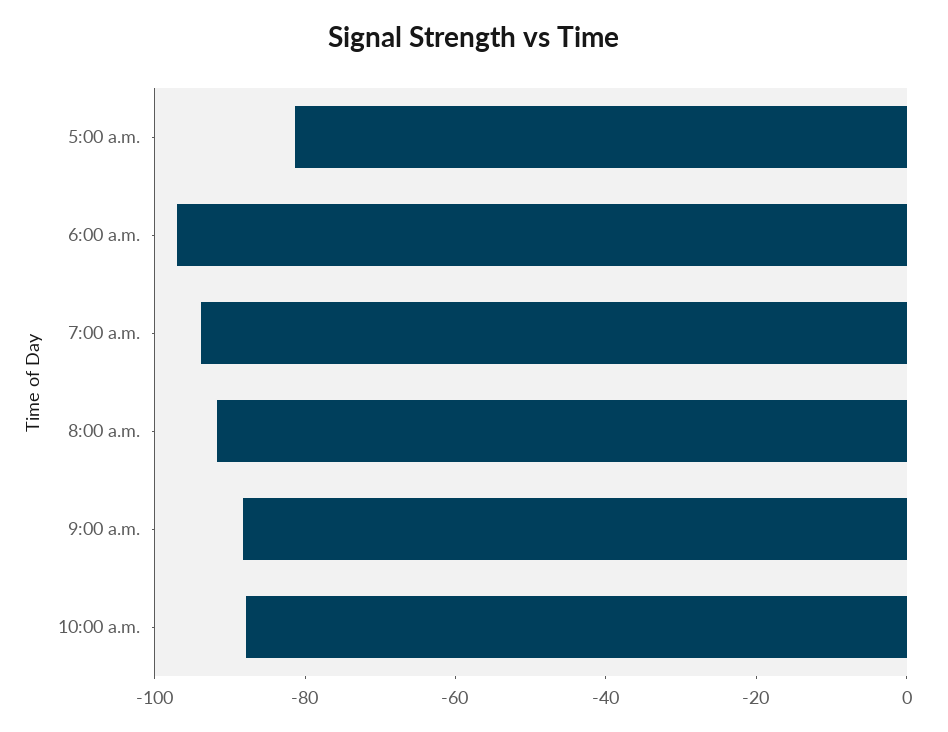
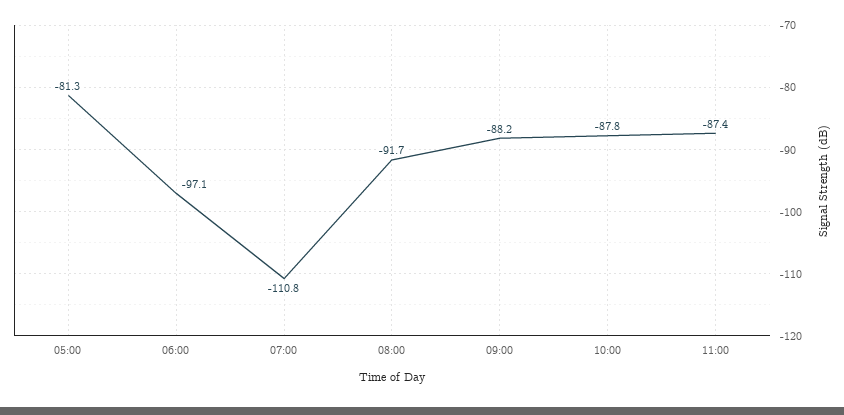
7:00 a.m.: -95 -> -110.8
11:00: none -> -87.4

